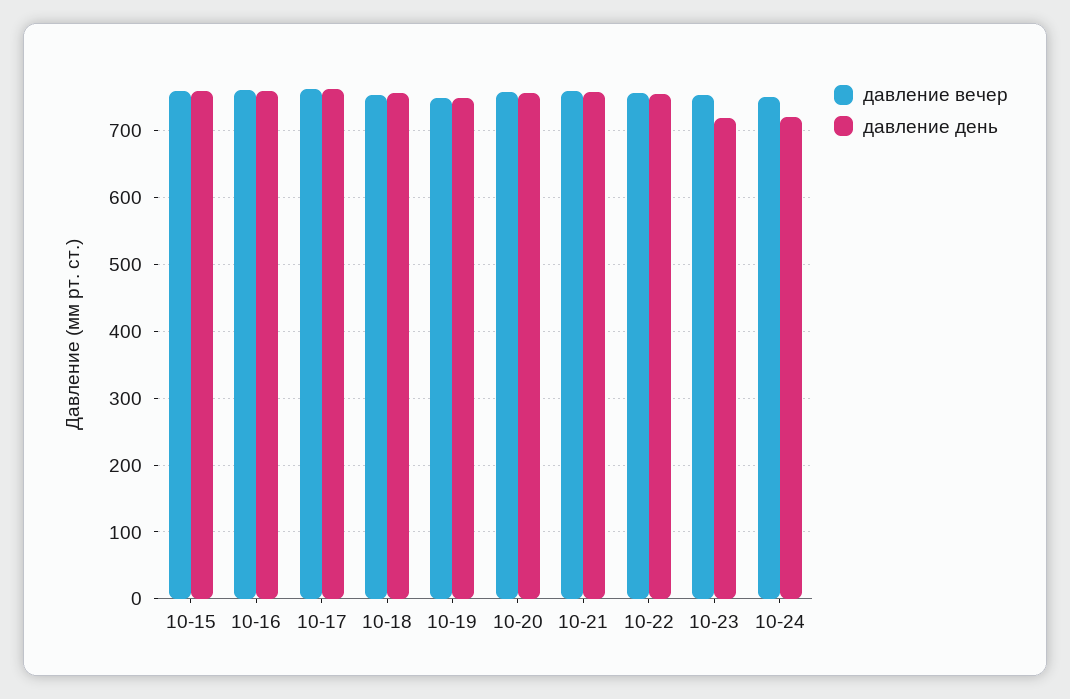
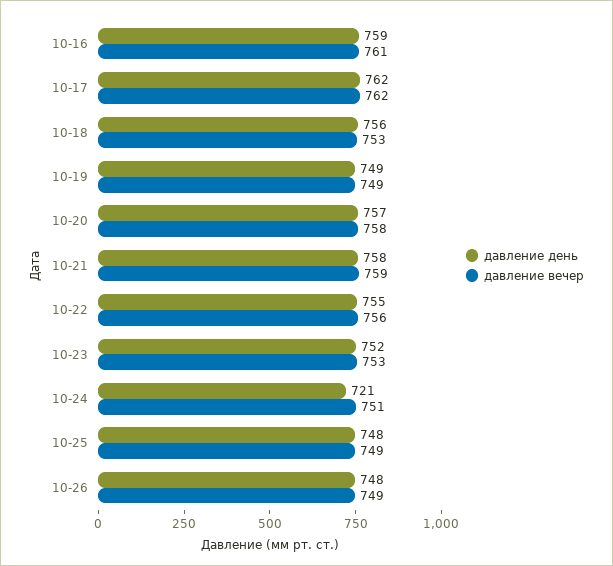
давление вечер, 10-15: 760 -> none
давление день, 10-15: 760 -> none
давление день, 10-23: 720 -> 752
давление день, 10-25: none -> 748
давление вечер, 10-25: none -> 749
давление день, 10-26: none -> 748
давление вечер, 10-26: none -> 749

